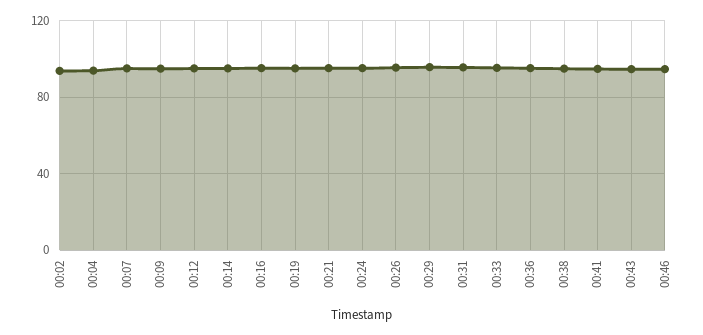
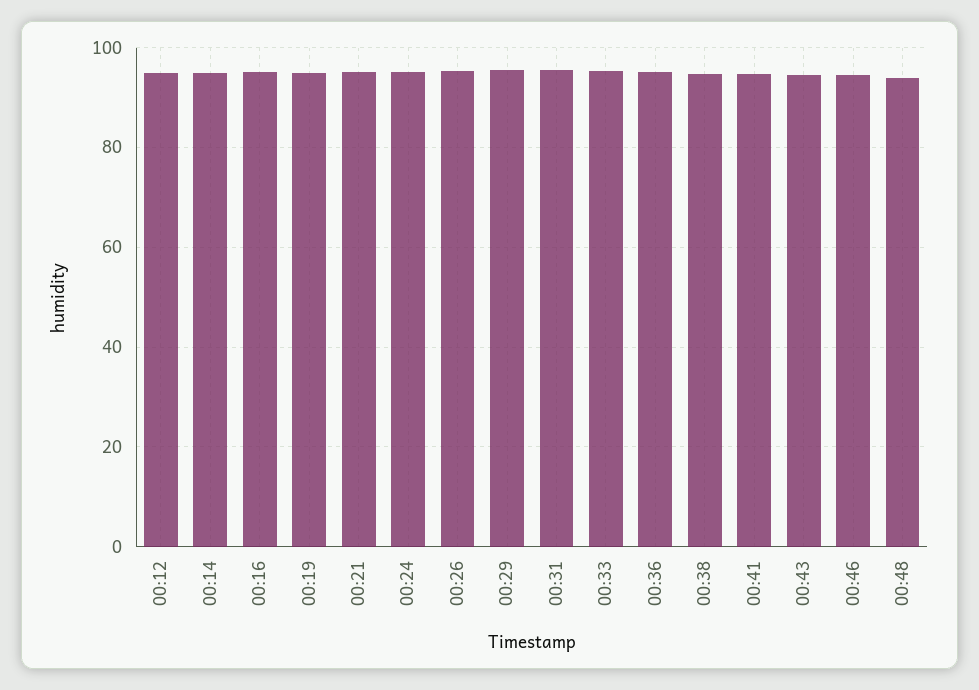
00:02: 95 -> none
00:04: 95 -> none
00:07: 95 -> none
00:09: 95 -> none
00:48: none -> 94

